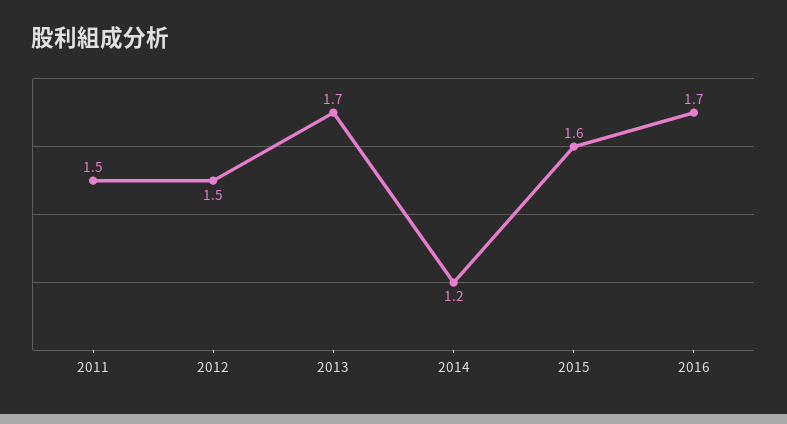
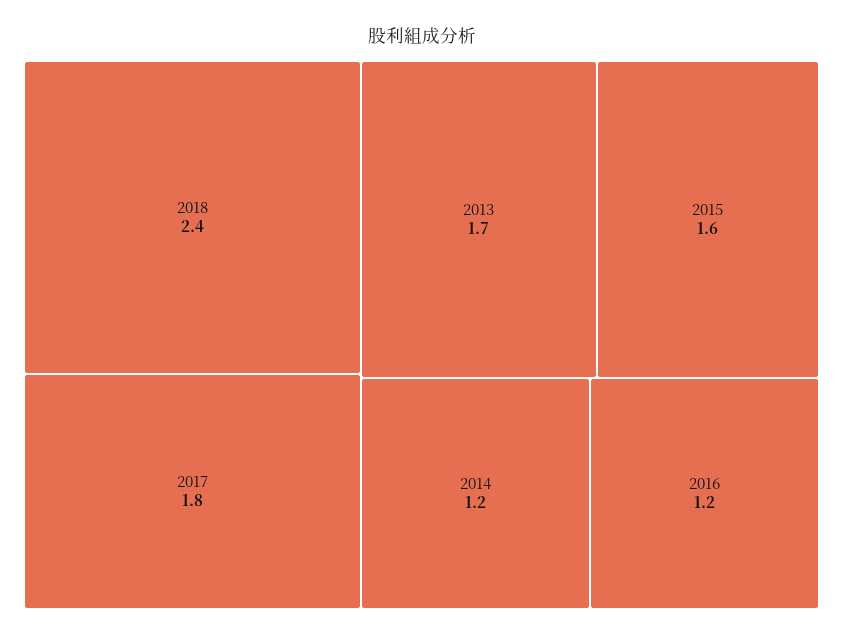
2011: 1.5 -> none
2012: 1.5 -> none
2016: 1.7 -> 1.2
2018: none -> 2.4
2017: none -> 1.8

